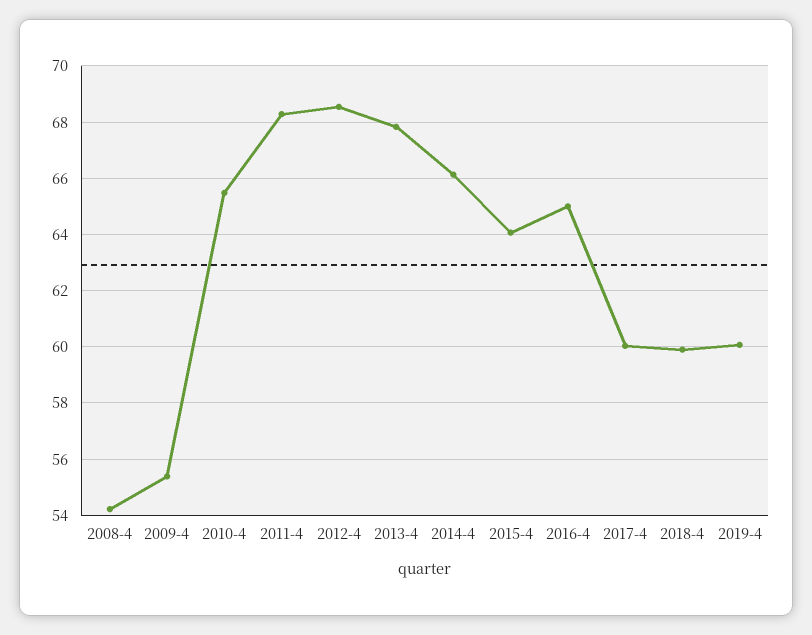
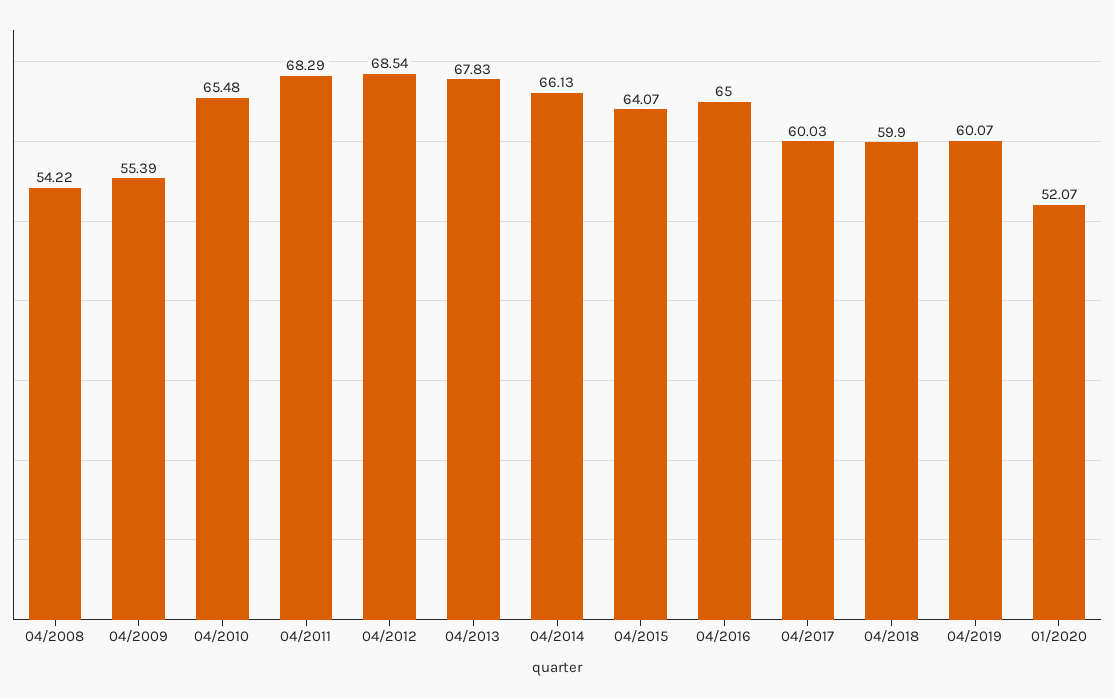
01/2020: none -> 52.07

